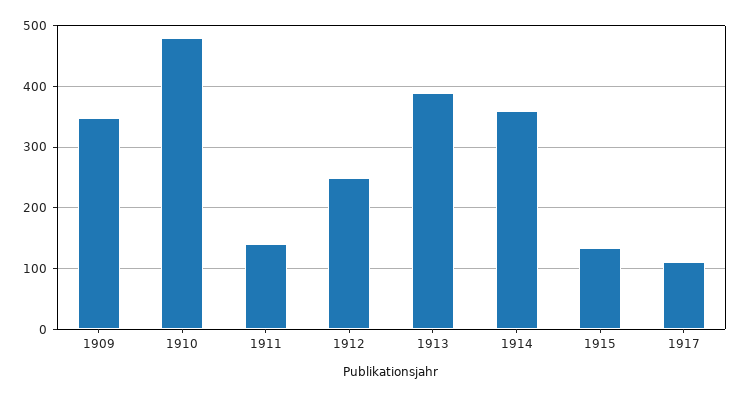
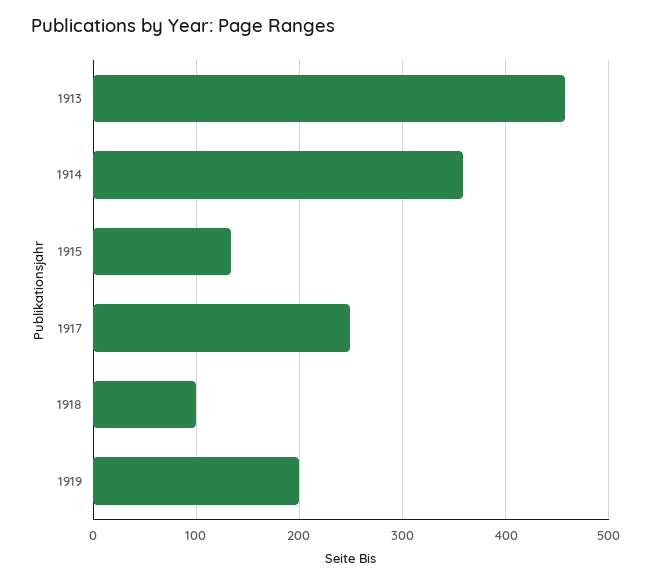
1909: 350 -> none
1910: 480 -> none
1911: 140 -> none
1912: 250 -> none
1913: 390 -> 460
1917: 110 -> 250
1918: none -> 100
1919: none -> 200

